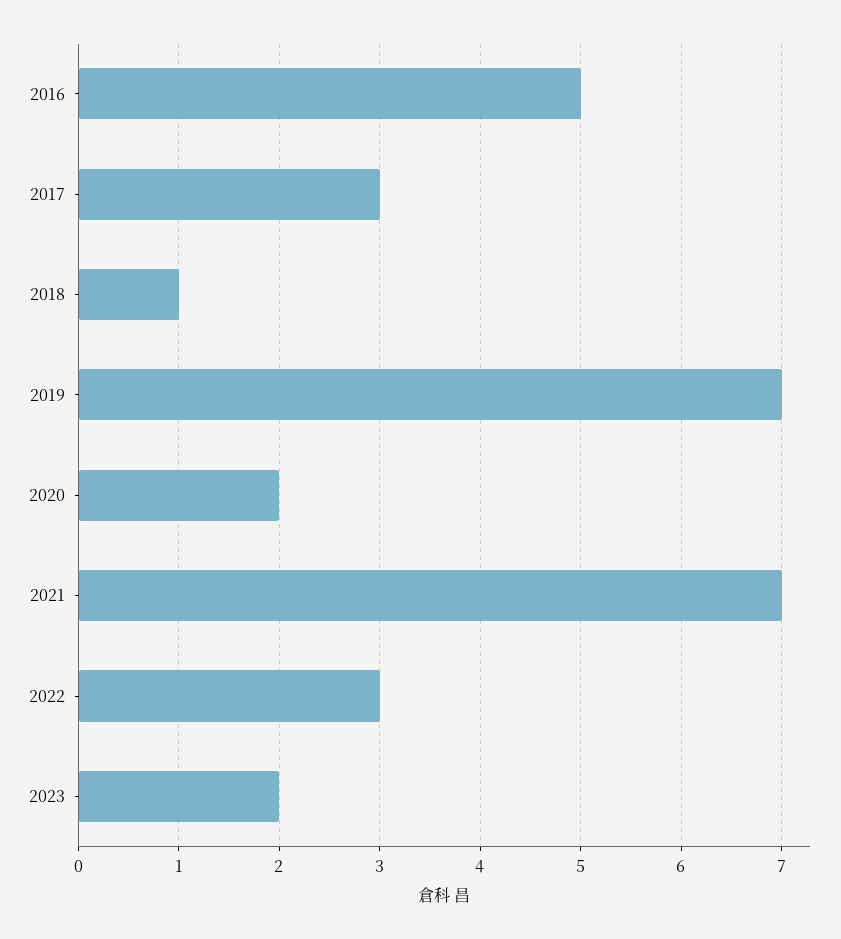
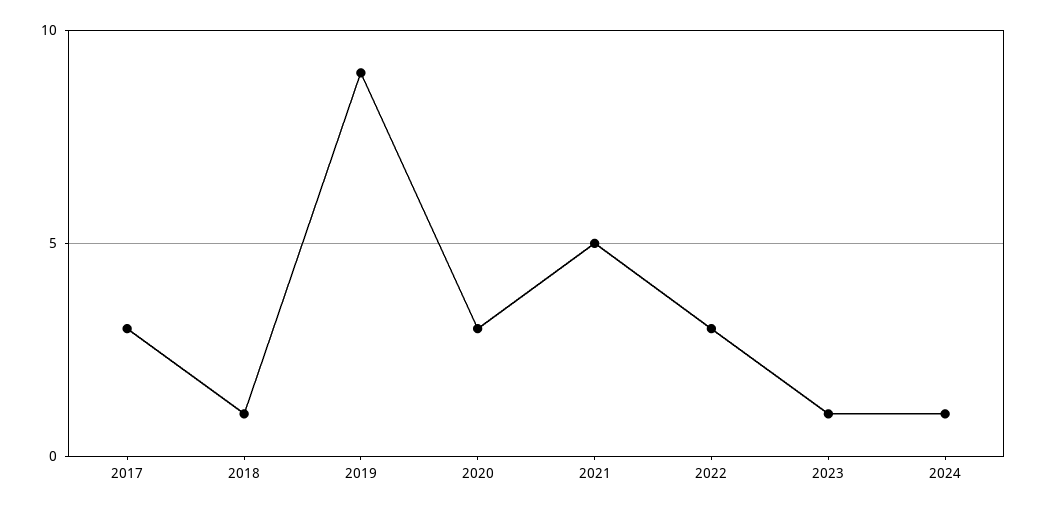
2016: 5 -> none
2019: 7 -> 9
2020: 2 -> 3
2021: 7 -> 5
2023: 2 -> 1
2024: none -> 1

